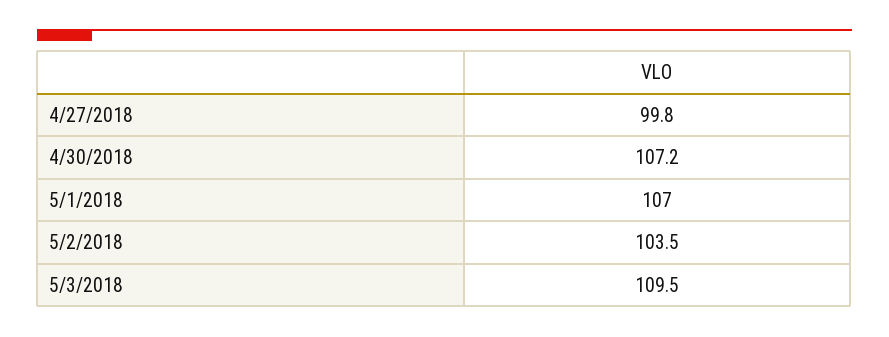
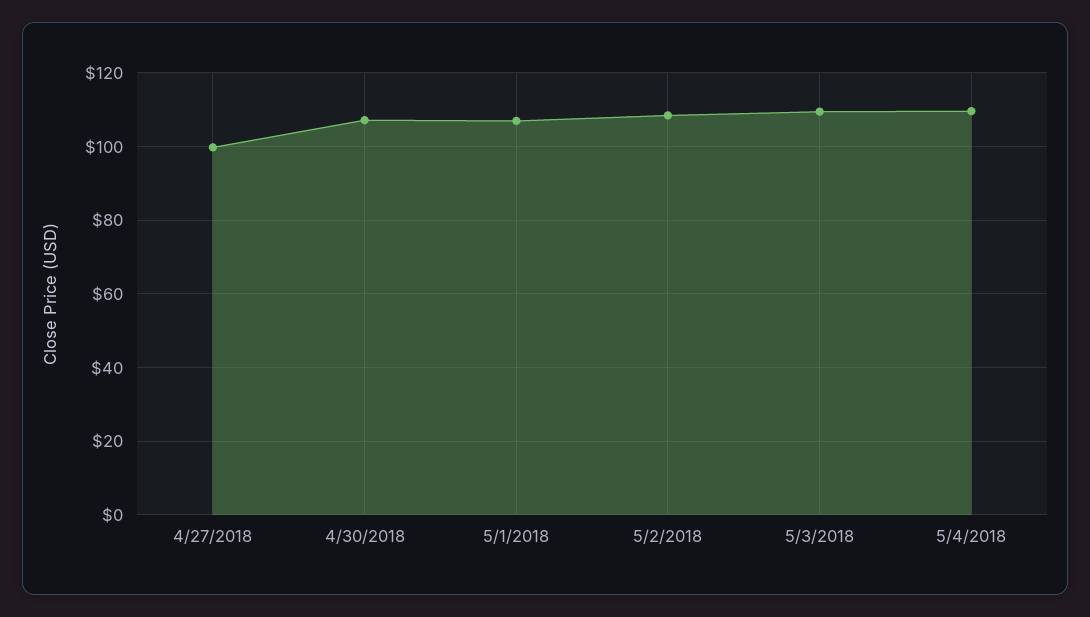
5/2/2018: 103.5 -> 108
5/4/2018: none -> 110

